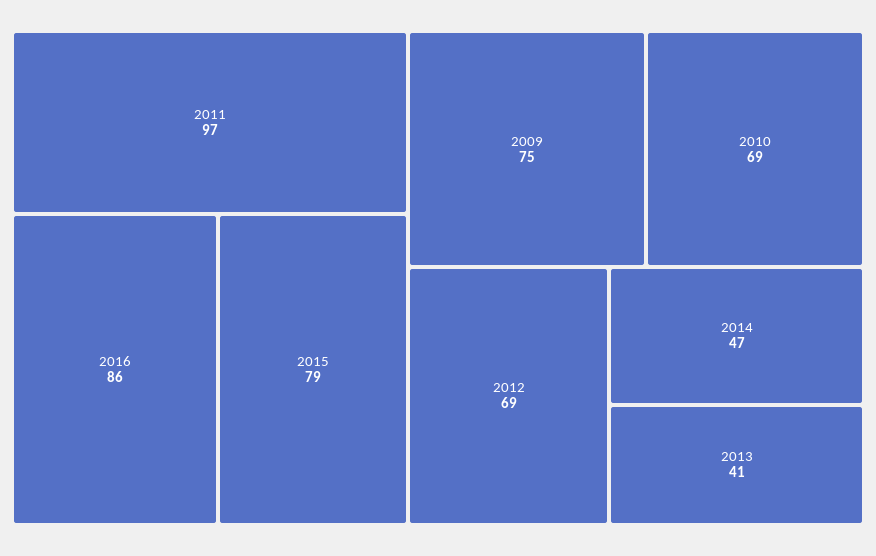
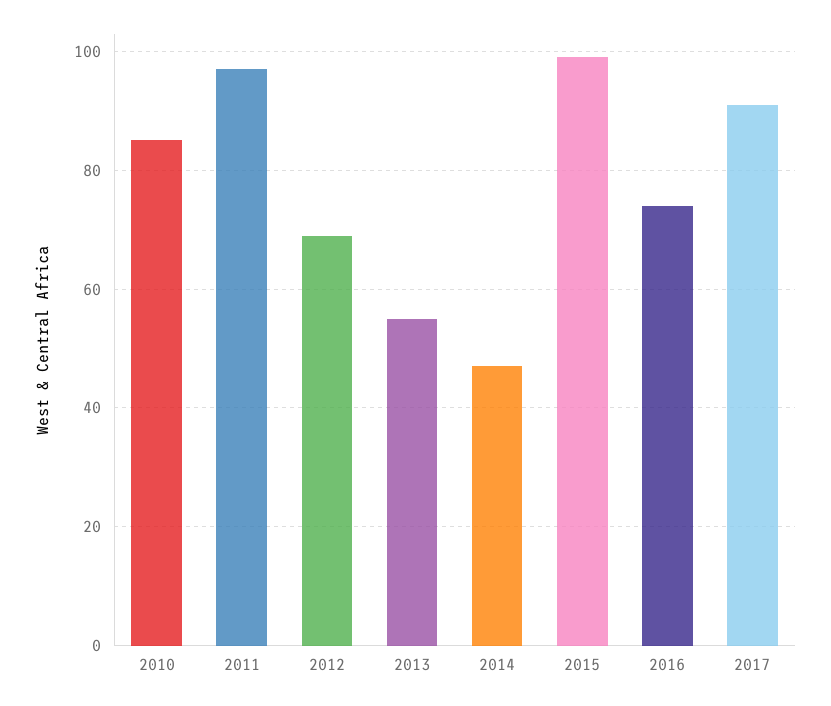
2016: 86 -> 75
2015: 79 -> 100
2009: 75 -> none
2010: 69 -> 85
2013: 41 -> 55
2017: none -> 90

